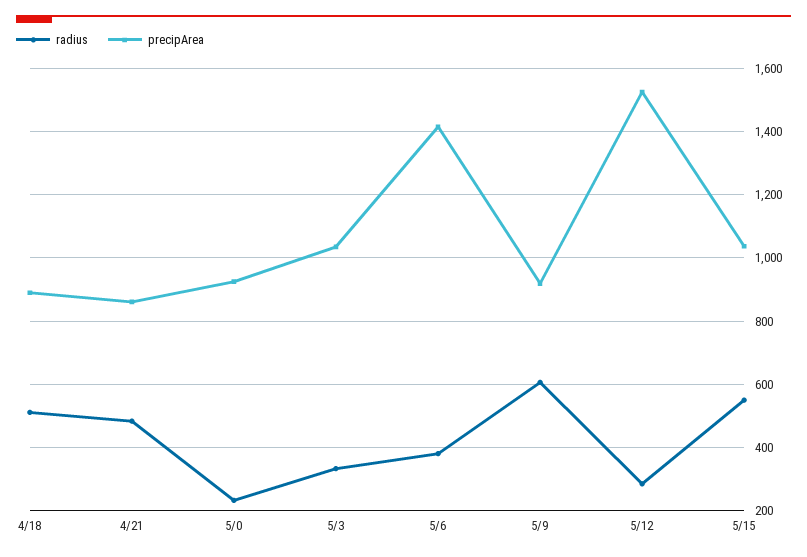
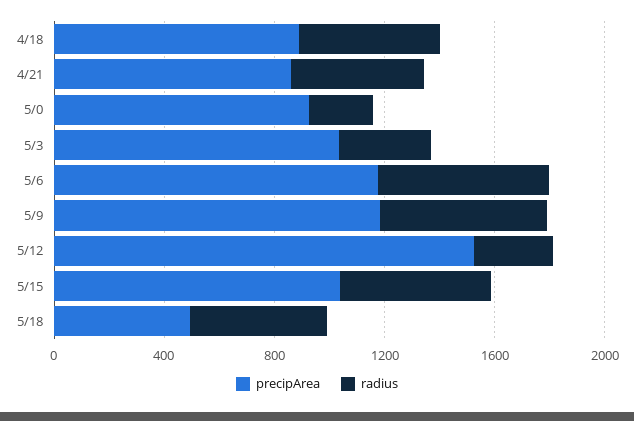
radius, 5/6: 380 -> 600
precipArea, 5/6: 1420 -> 1200
precipArea, 5/9: 920 -> 1200
precipArea, 5/18: none -> 500
radius, 5/18: none -> 500

